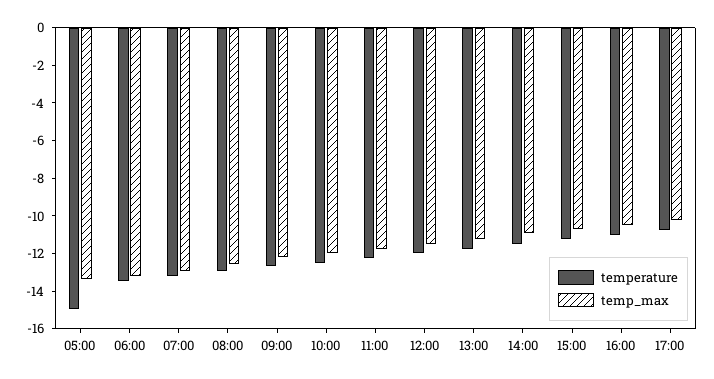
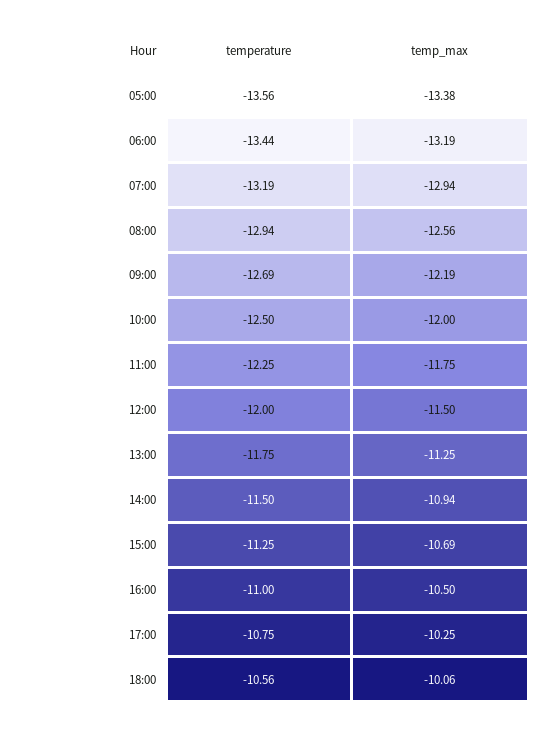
temperature, 05:00: -15 -> -13.56
temperature, 18:00: none -> -10.56
temp_max, 18:00: none -> -10.06

